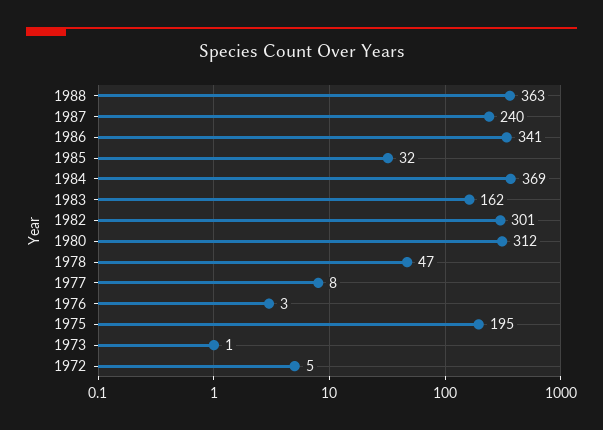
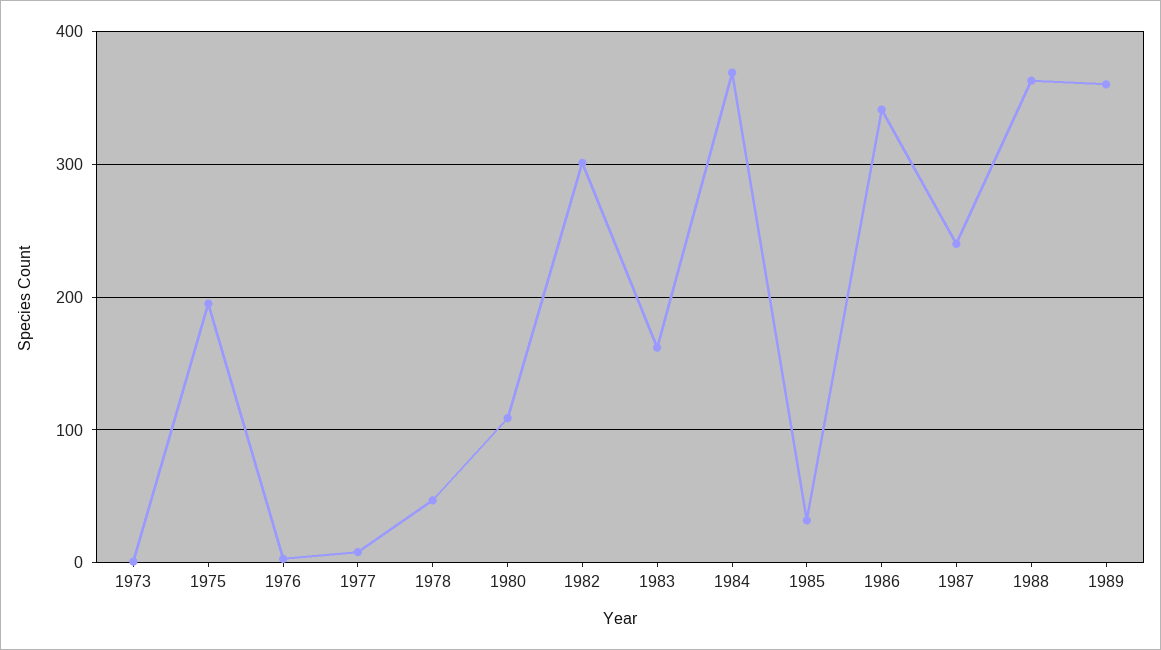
1980: 312 -> 110
1972: 5 -> none
1989: none -> 360

